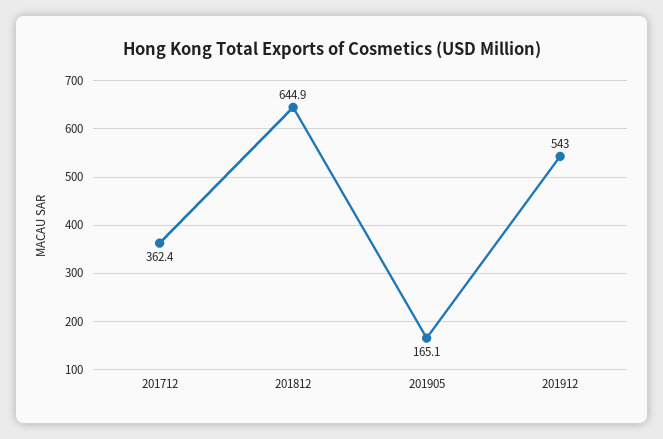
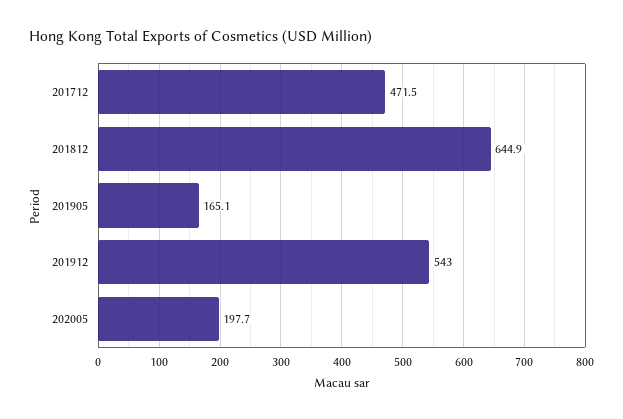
201712: 362.4 -> 471.5
202005: none -> 197.7

